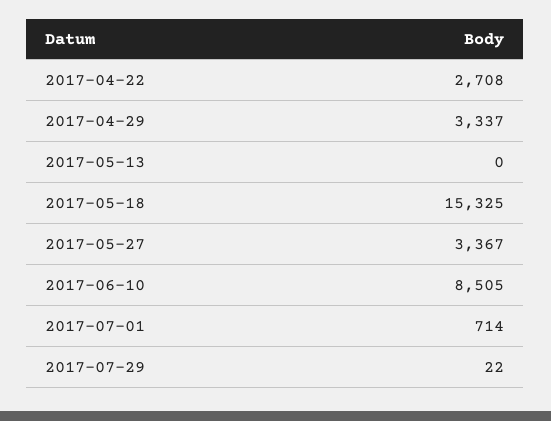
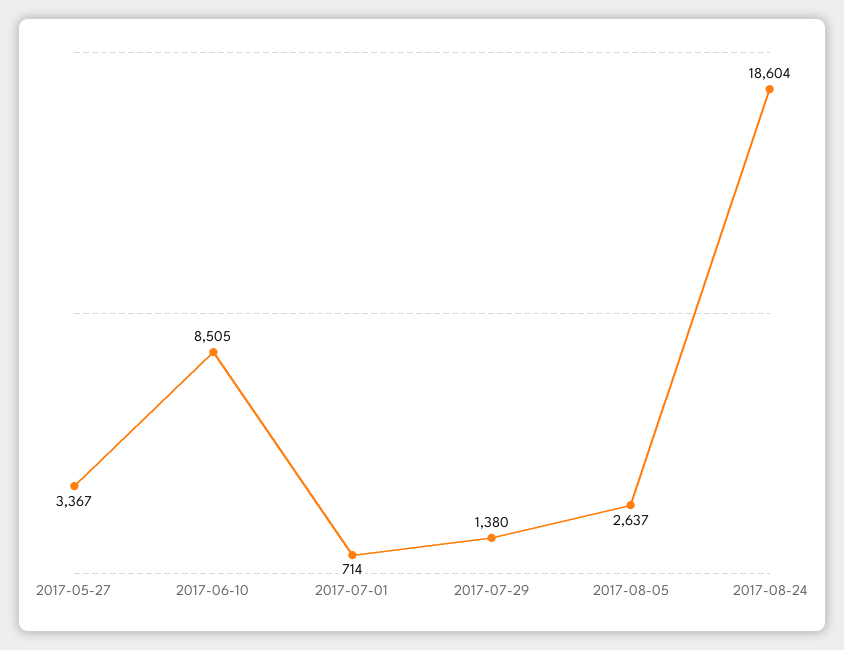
2017-04-22: 2708 -> none
2017-04-29: 3337 -> none
2017-05-13: 0 -> none
2017-05-18: 15325 -> none
2017-07-29: 22 -> 1380
2017-08-05: none -> 2637
2017-08-24: none -> 18604

